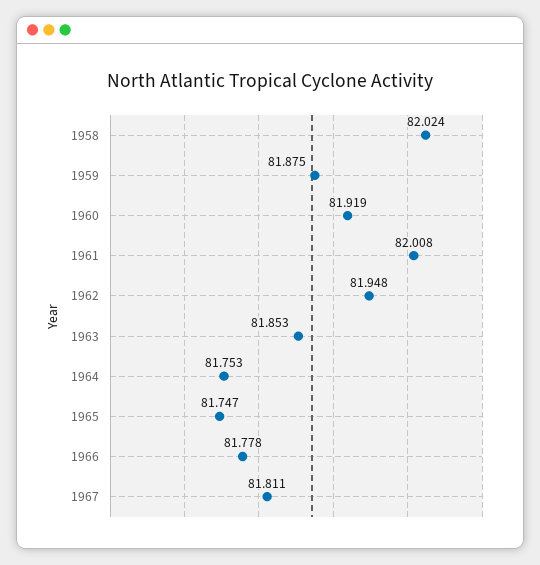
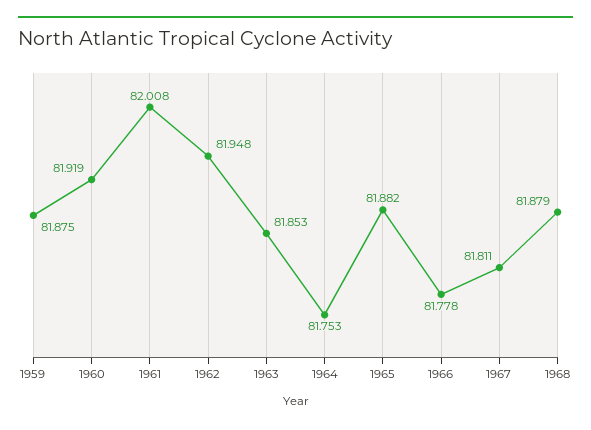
1958: 82.024 -> none
1965: 81.747 -> 81.882
1968: none -> 81.879

